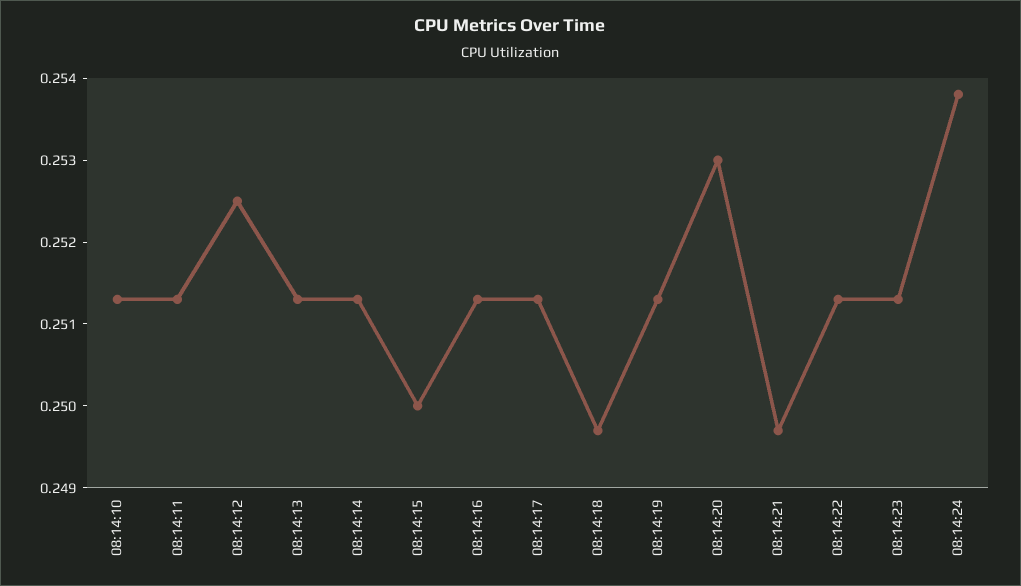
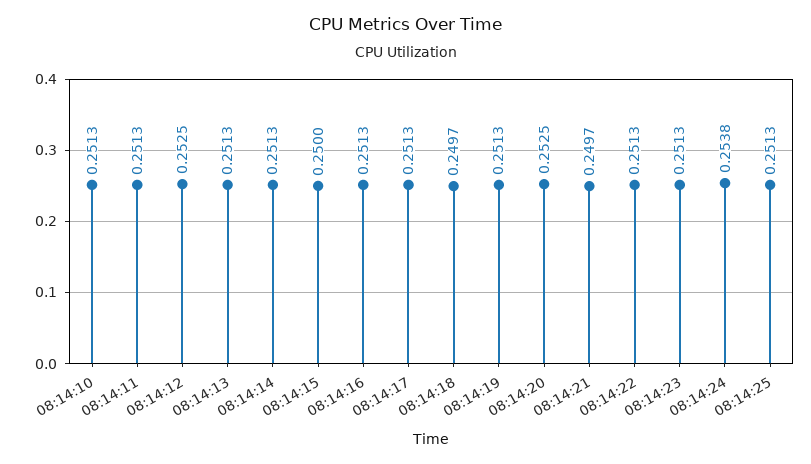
08:14:20: 0.253 -> 0.2525
08:14:25: none -> 0.2513

